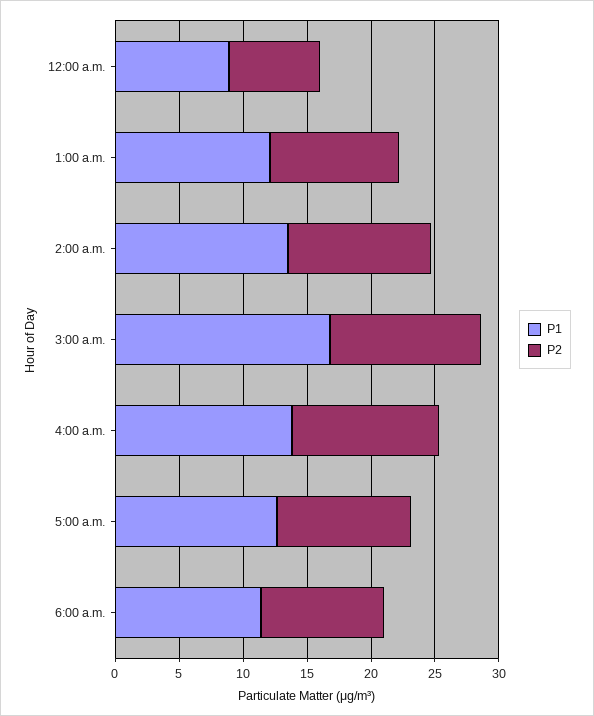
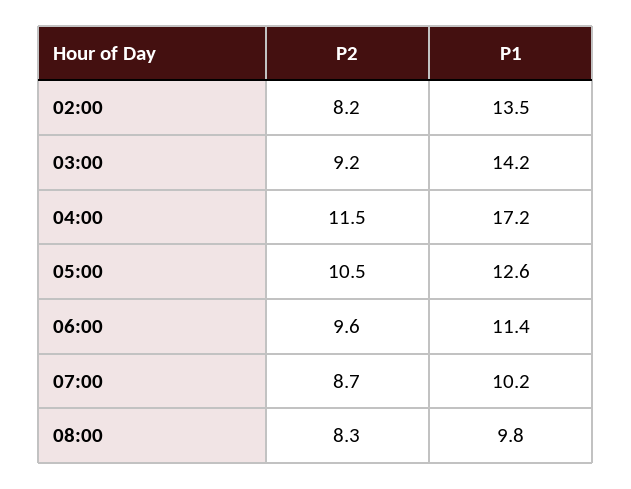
P1, 12:00 a.m.: 9 -> none
P2, 12:00 a.m.: 7 -> none
P1, 1:00 a.m.: 12 -> none
P2, 1:00 a.m.: 10 -> none
P2, 2:00 a.m.: 11 -> 8.2
P1, 3:00 a.m.: 17 -> 14.2
P2, 3:00 a.m.: 12 -> 9.2
P1, 4:00 a.m.: 14 -> 17.2
P2, 07:00: none -> 8.7
P1, 07:00: none -> 10.2
P2, 08:00: none -> 8.3
P1, 08:00: none -> 9.8

